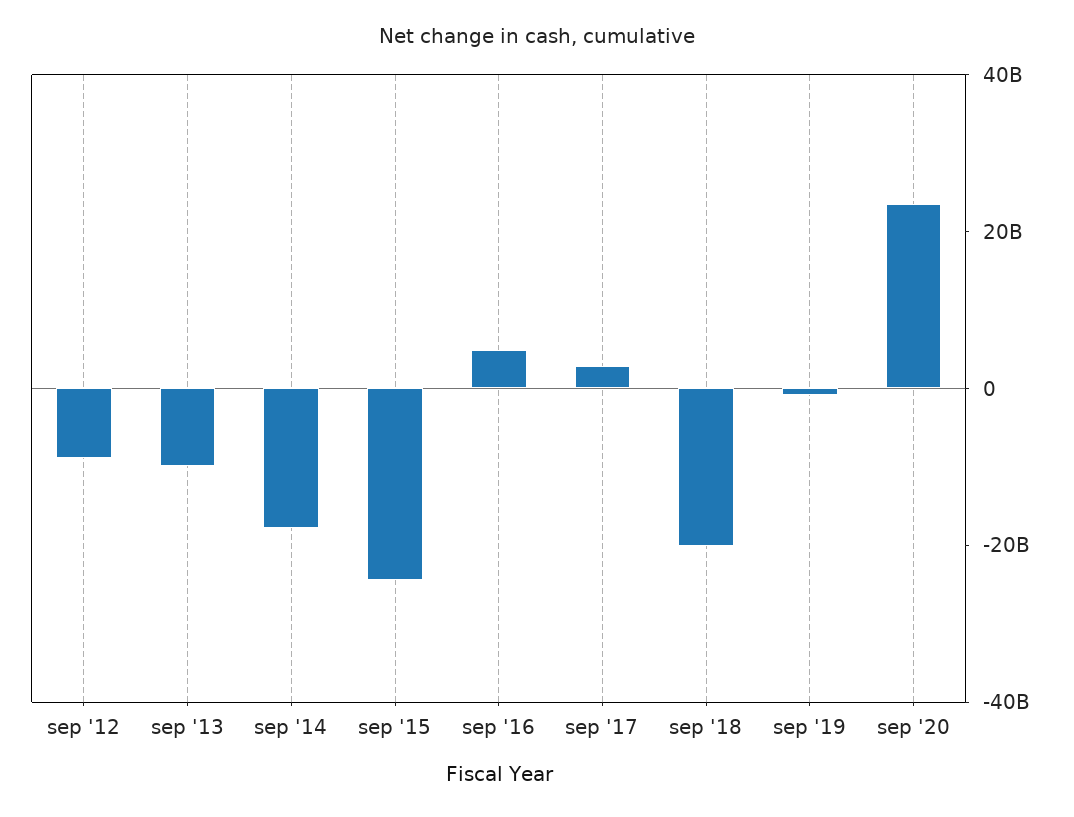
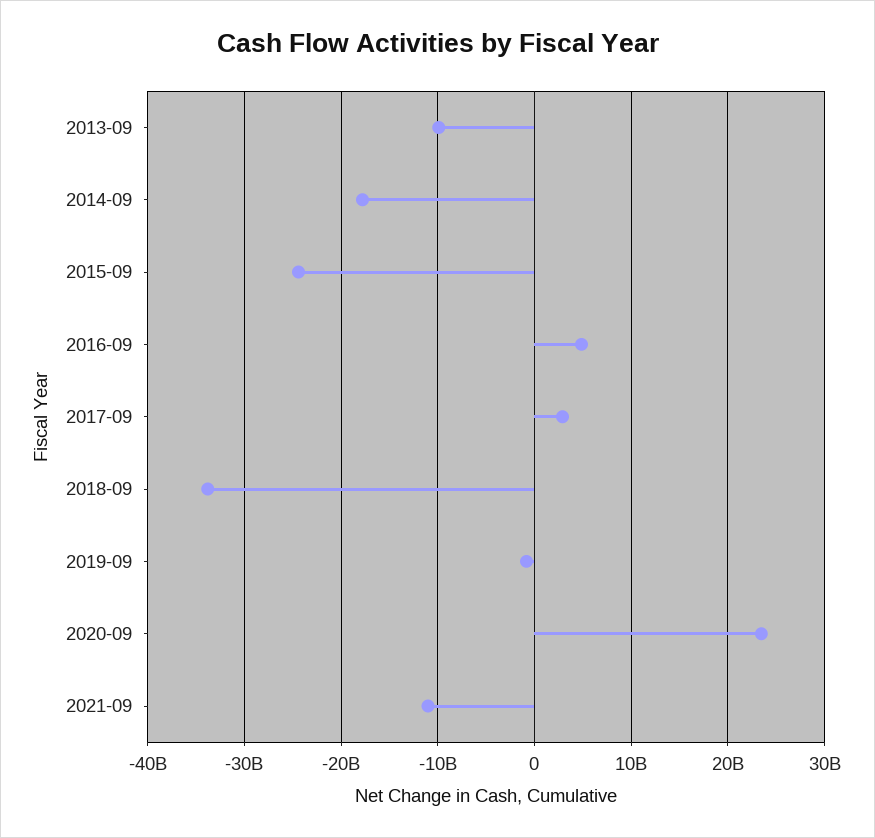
sep '12: -10000000000 -> none
sep '18: -20000000000 -> -34000000000
2021-09: none -> -11000000000

